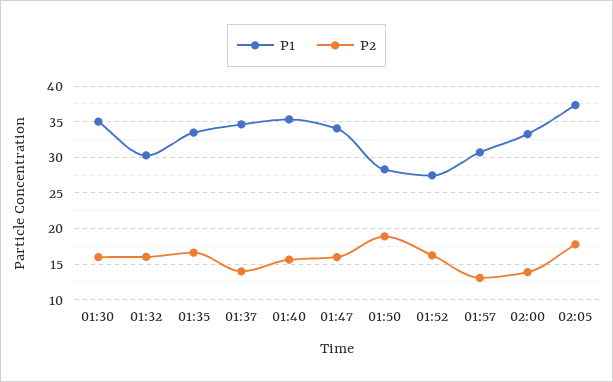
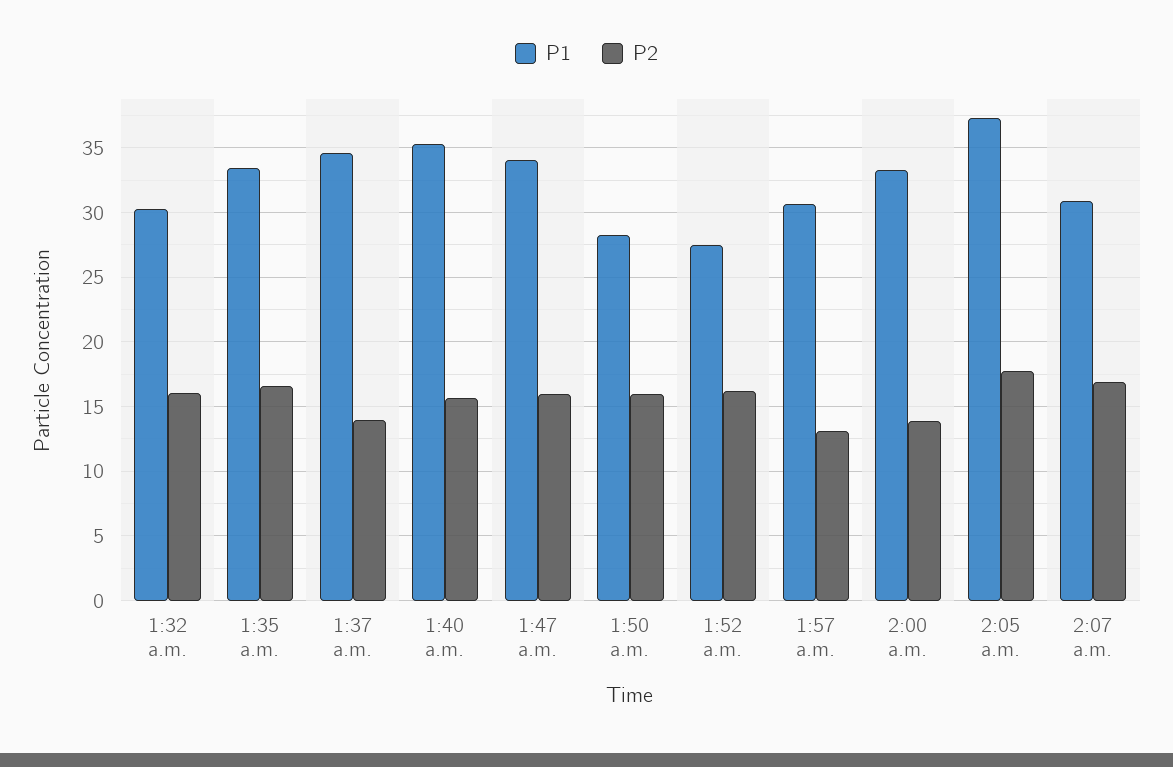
P1, 01:30: 35 -> none
P2, 01:30: 16 -> none
P2, 01:50: 19 -> 16
P1, 2:07 a.m.: none -> 31
P2, 2:07 a.m.: none -> 17

